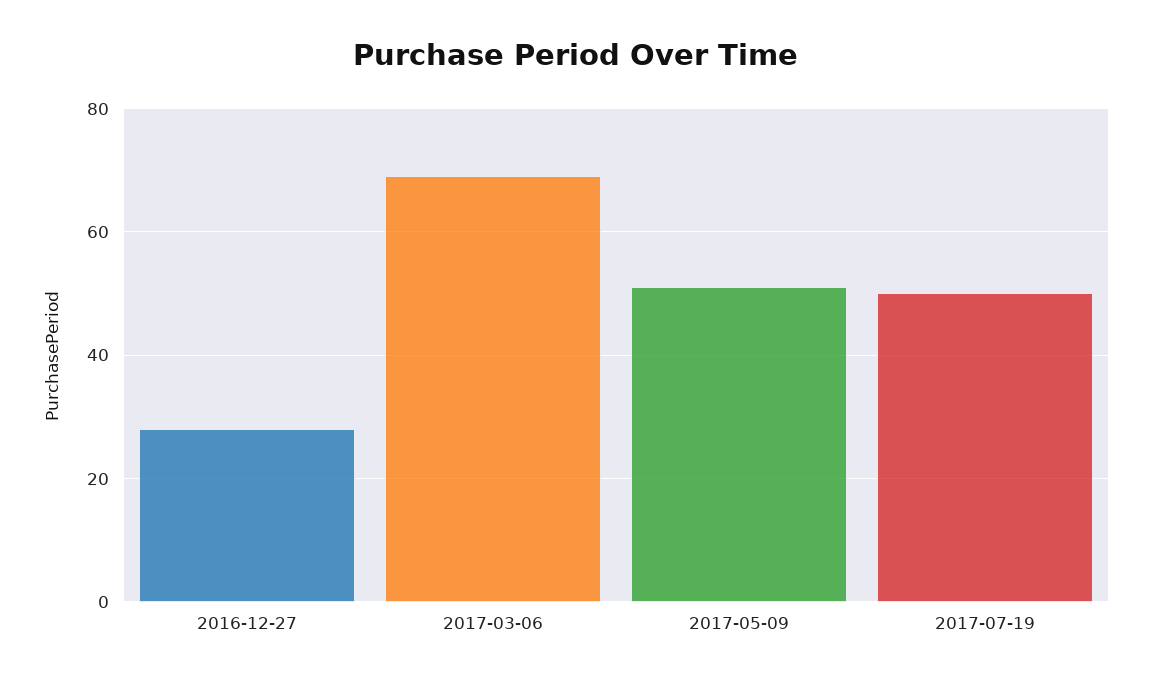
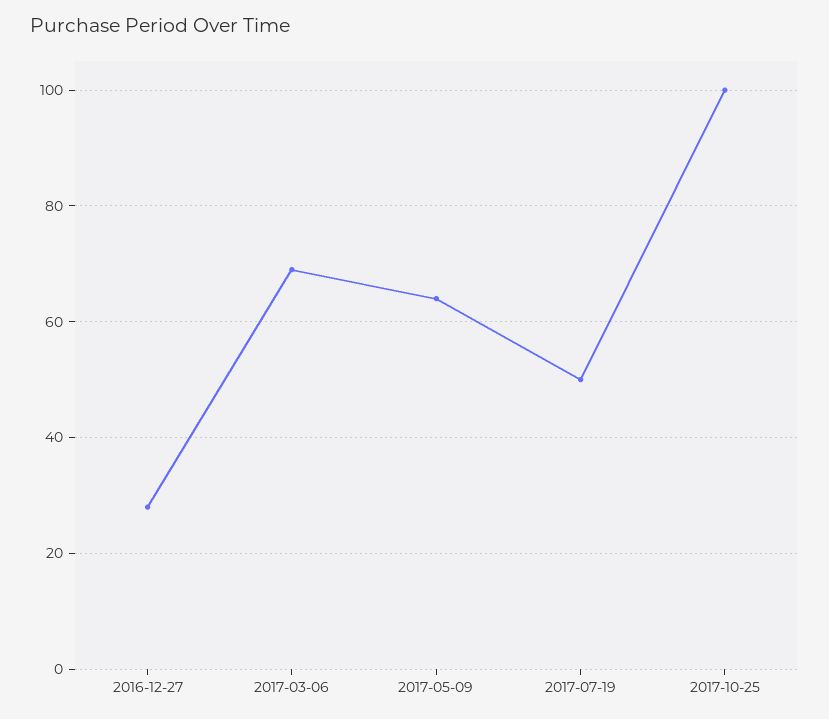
2017-05-09: 50 -> 65
2017-10-25: none -> 100

